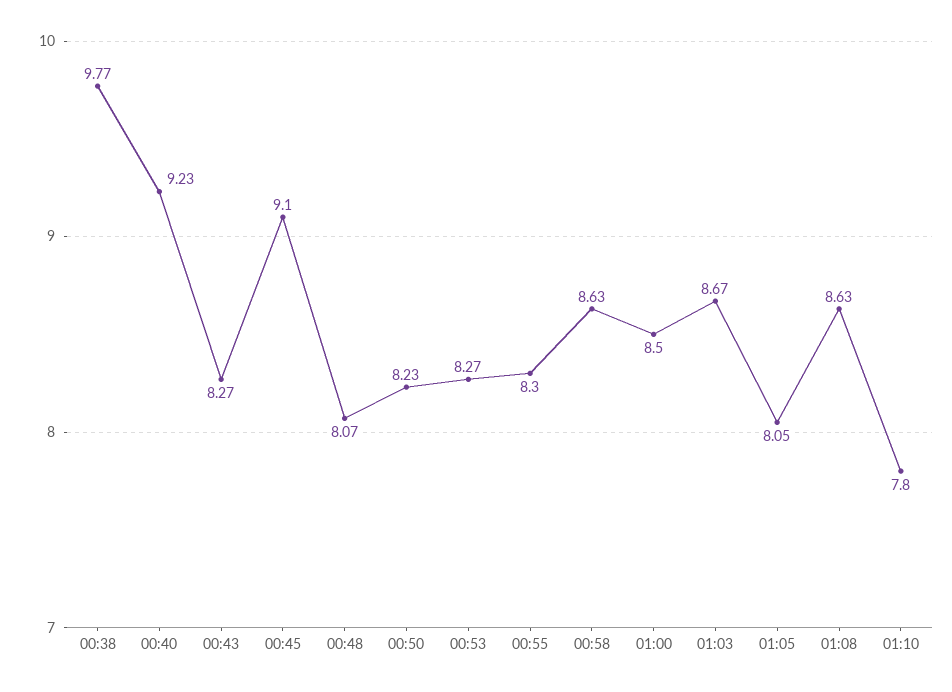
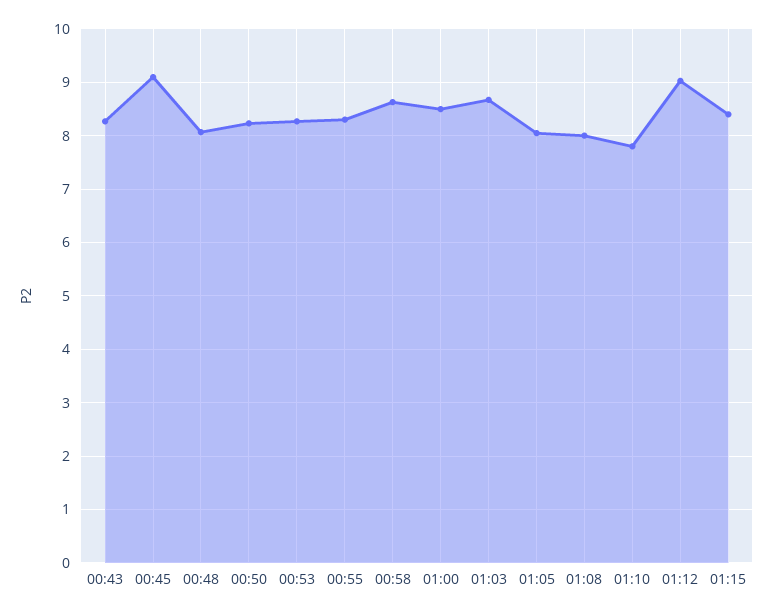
00:38: 9.77 -> none
00:40: 9.23 -> none
01:08: 8.63 -> 8
01:12: none -> 9
01:15: none -> 8.4

